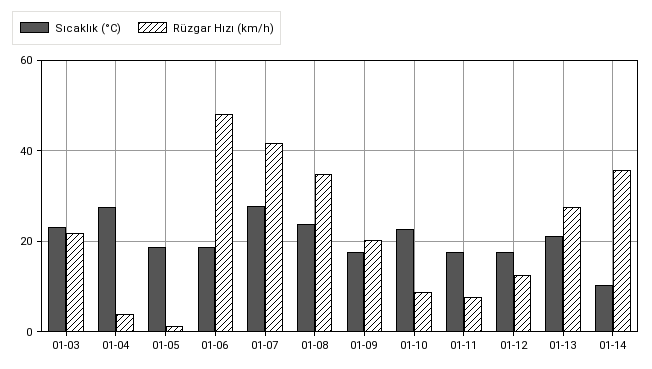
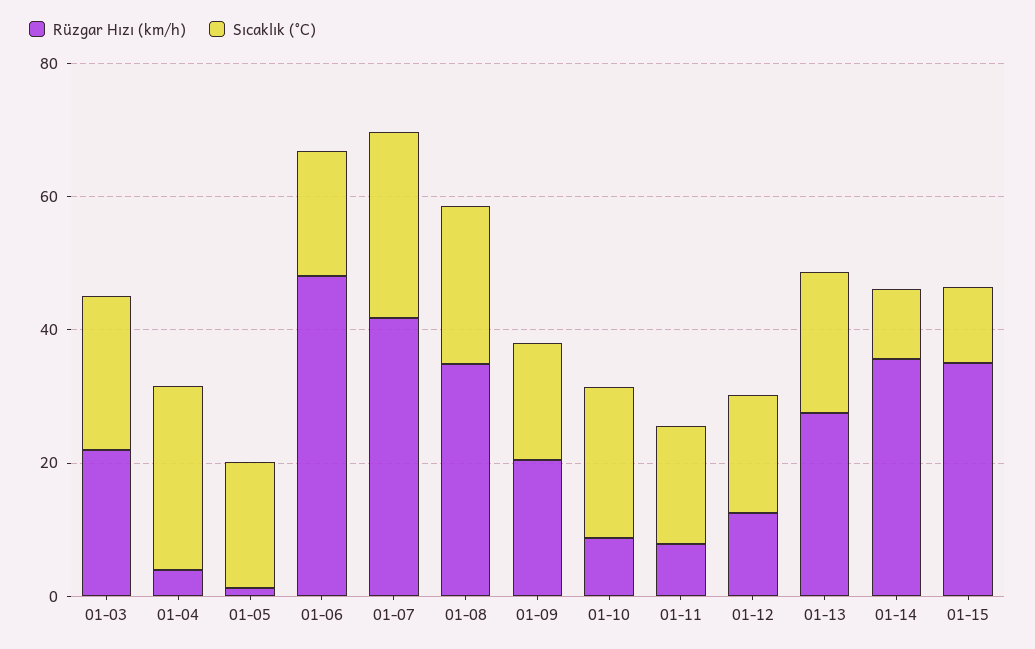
Rüzgar Hızı (km/h), 01-15: none -> 35
Sıcaklık (°C), 01-15: none -> 10

